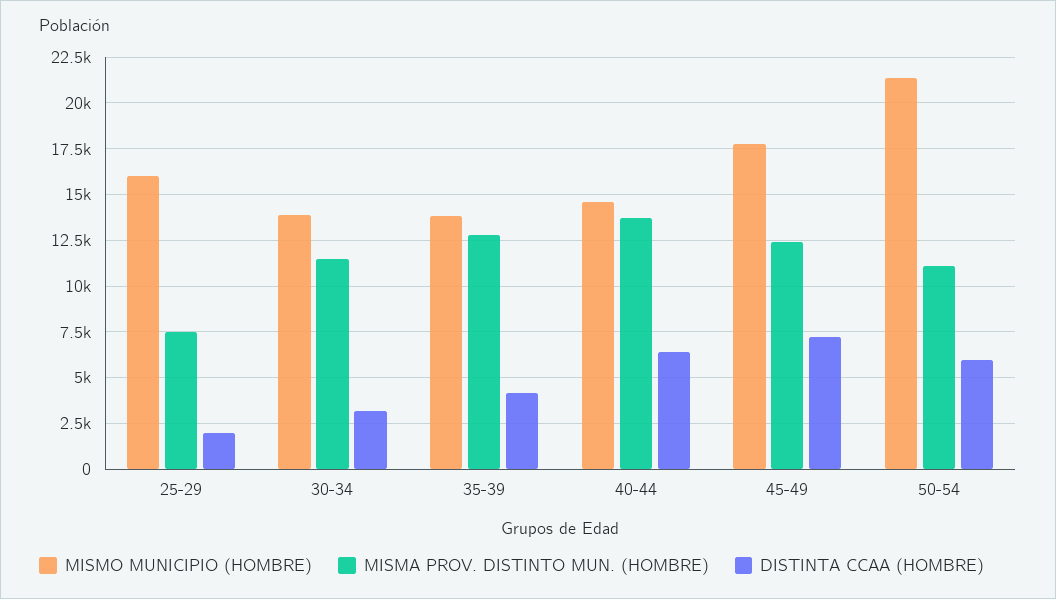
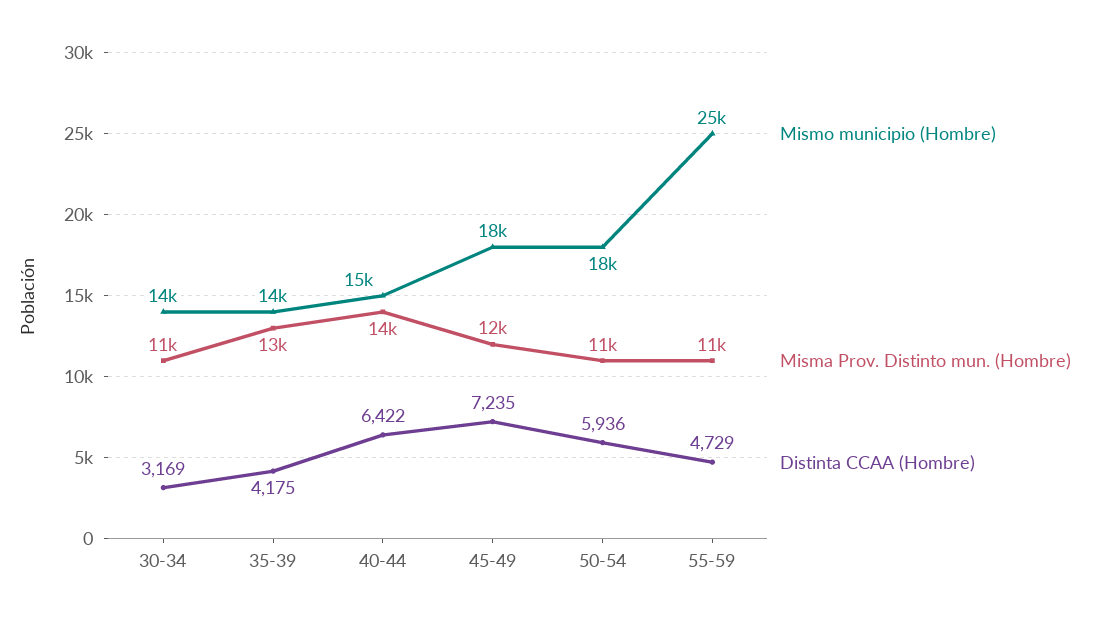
MISMO MUNICIPIO (HOMBRE), 25-29: 16000 -> none
MISMA PROV. DISTINTO MUN. (HOMBRE), 25-29: 7500 -> none
DISTINTA CCAA (HOMBRE), 25-29: 2000 -> none
MISMO MUNICIPIO (HOMBRE), 50-54: 21500 -> 18000
MISMO MUNICIPIO (HOMBRE), 55-59: none -> 25000
MISMA PROV. DISTINTO MUN. (HOMBRE), 55-59: none -> 11000
DISTINTA CCAA (HOMBRE), 55-59: none -> 4729

